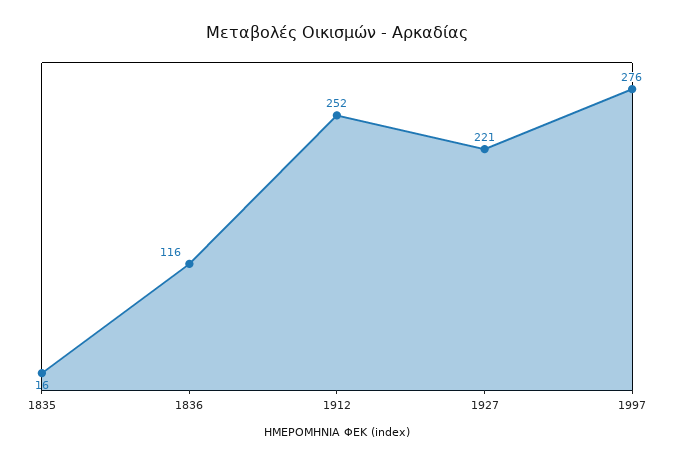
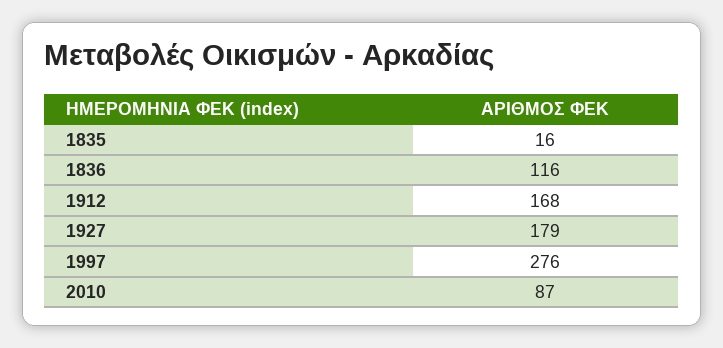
1912: 252 -> 168
1927: 221 -> 179
2010: none -> 87

